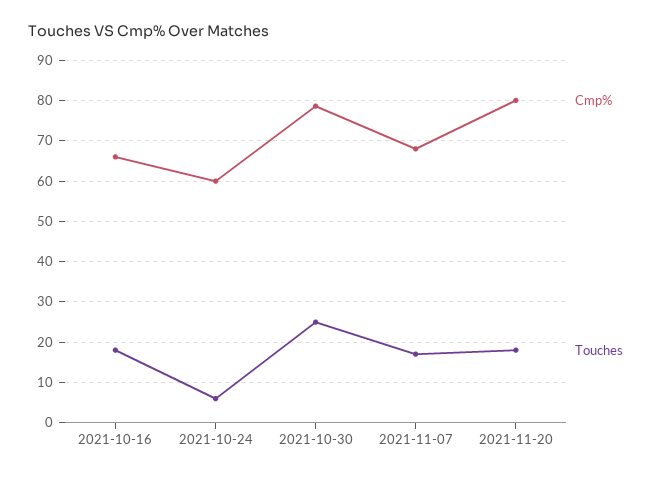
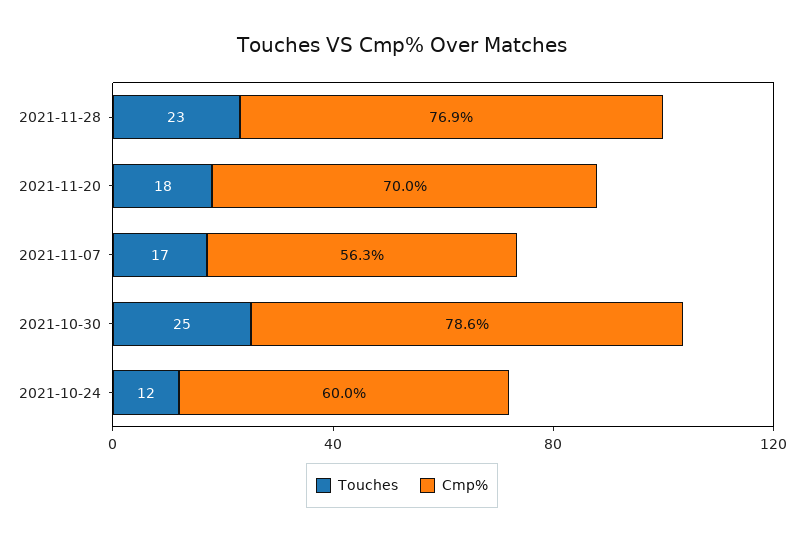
Cmp%, 2021-10-16: 66 -> none
Touches, 2021-10-16: 18 -> none
Touches, 2021-10-24: 6 -> 12
Cmp%, 2021-11-07: 68 -> 56.3
Cmp%, 2021-11-20: 80 -> 70
Touches, 2021-11-28: none -> 23
Cmp%, 2021-11-28: none -> 76.9

